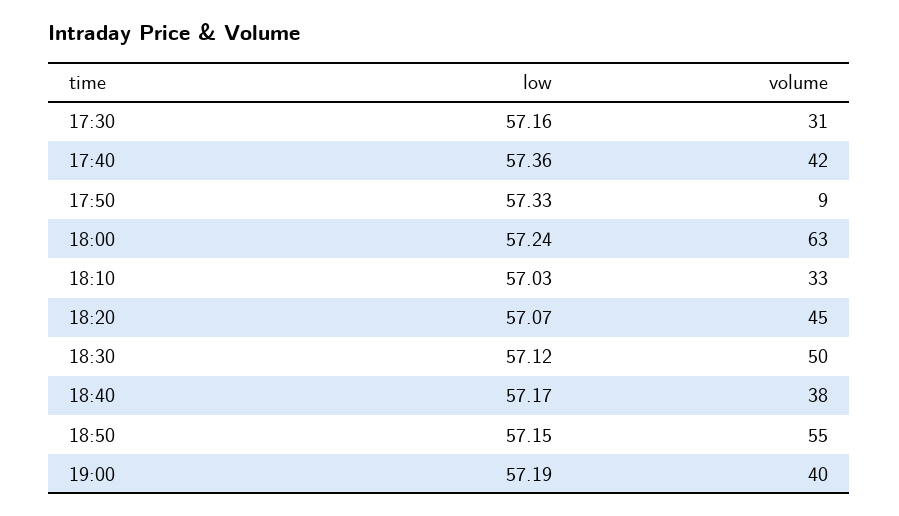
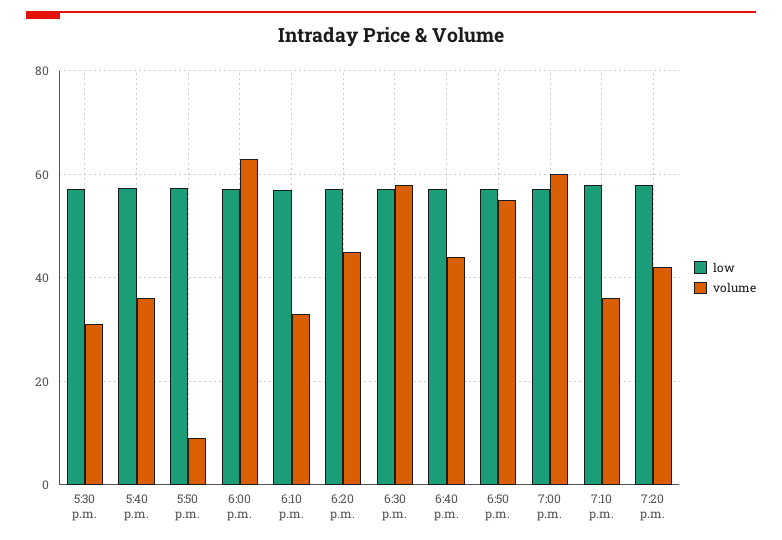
volume, 17:40: 42 -> 36
volume, 18:30: 50 -> 58
volume, 18:40: 38 -> 44
volume, 19:00: 40 -> 60
low, 7:10 p.m.: none -> 58
volume, 7:10 p.m.: none -> 36
low, 7:20 p.m.: none -> 58
volume, 7:20 p.m.: none -> 42

